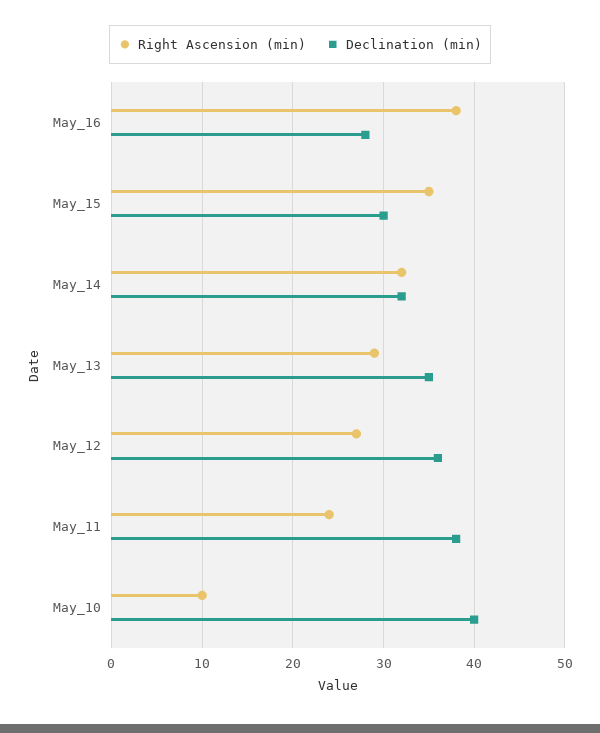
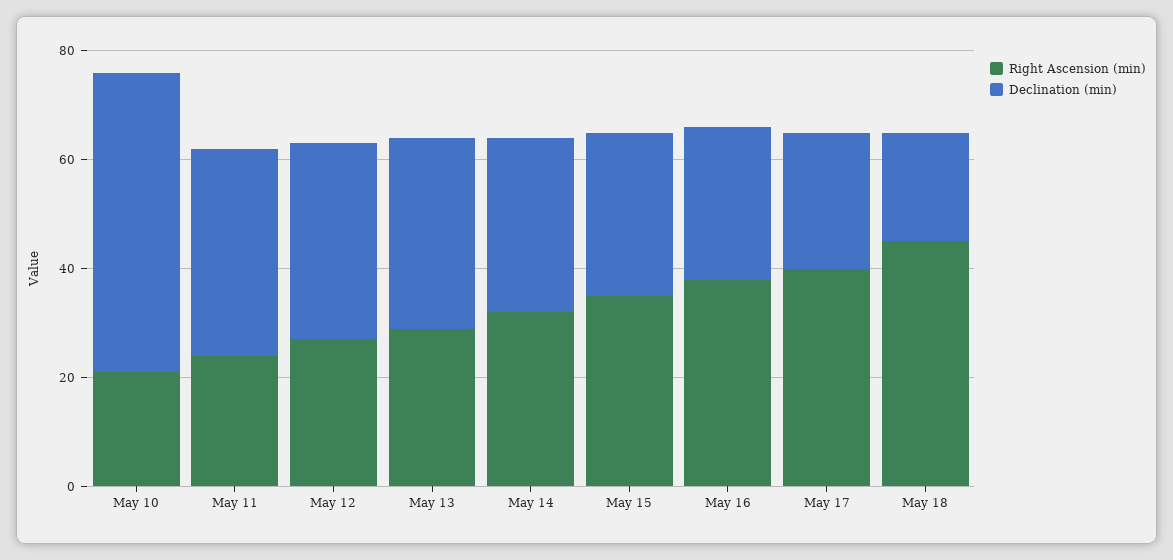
Right Ascension (min), May_10: 10 -> 20
Declination (min), May_10: 40 -> 55
Right Ascension (min), May 17: none -> 40
Declination (min), May 17: none -> 25
Right Ascension (min), May 18: none -> 45
Declination (min), May 18: none -> 20

